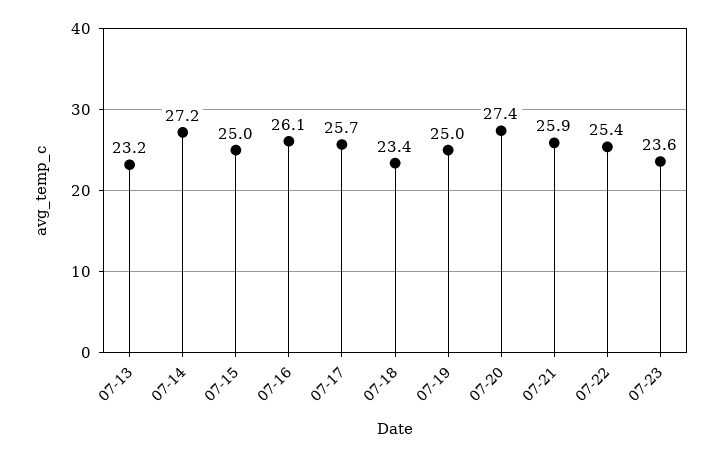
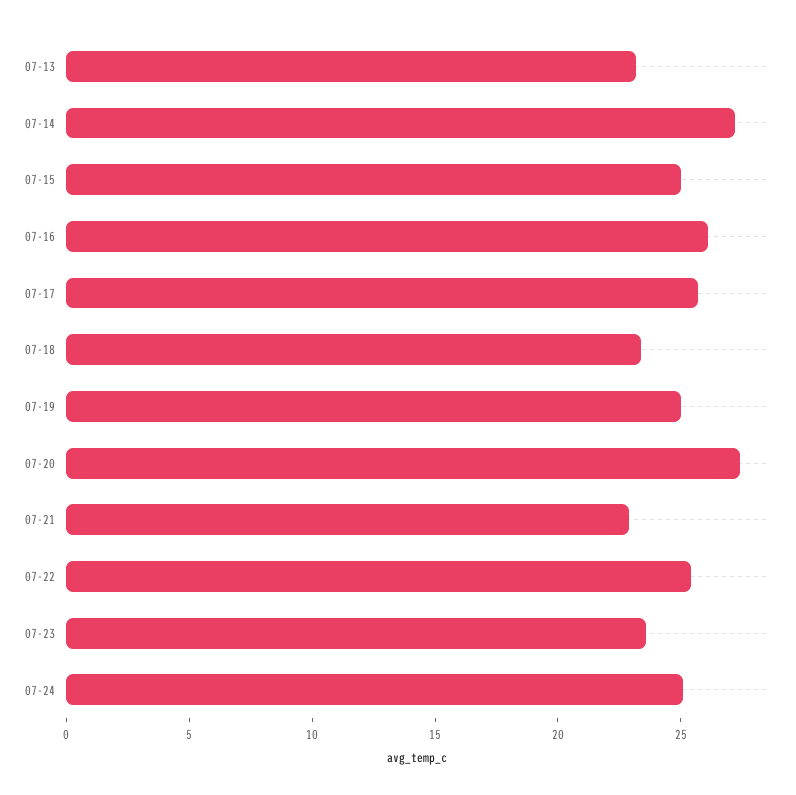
07-21: 25.9 -> 23
07-24: none -> 25

